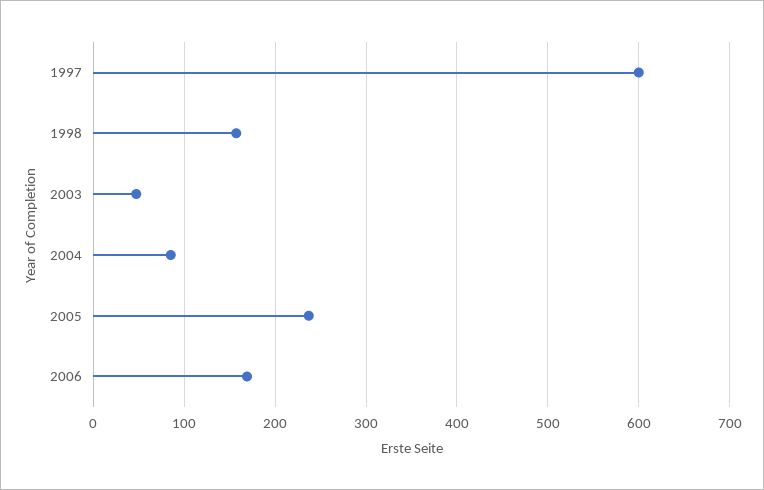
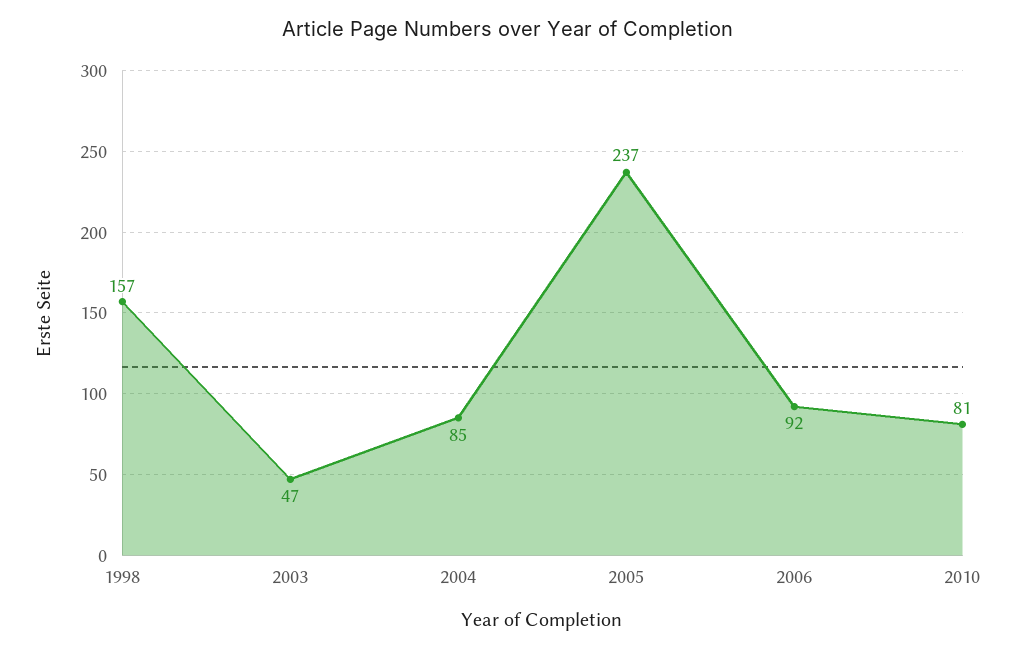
1997: 600 -> none
2006: 170 -> 92
2010: none -> 81

